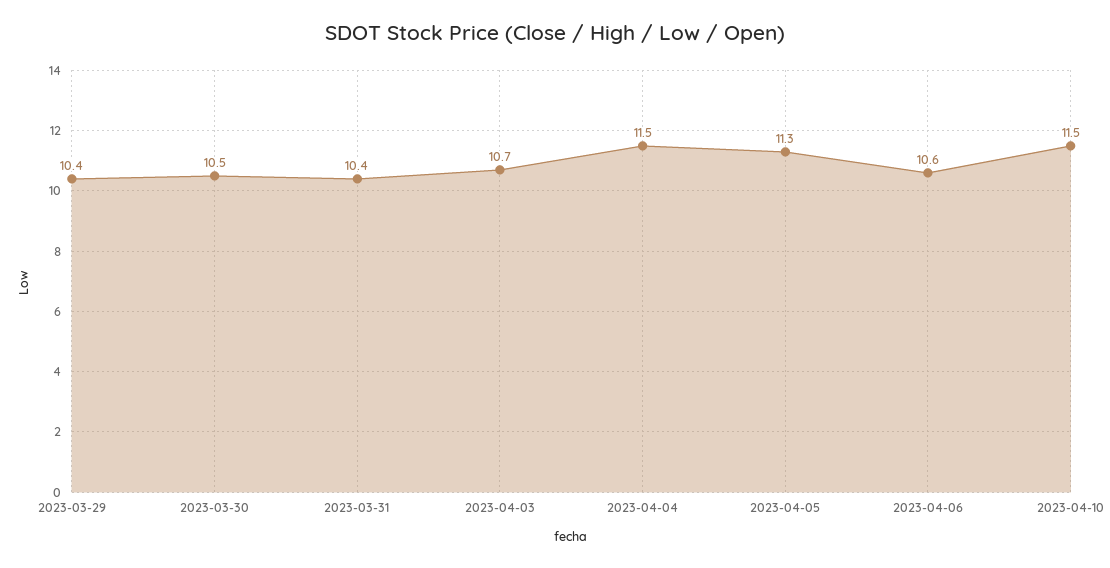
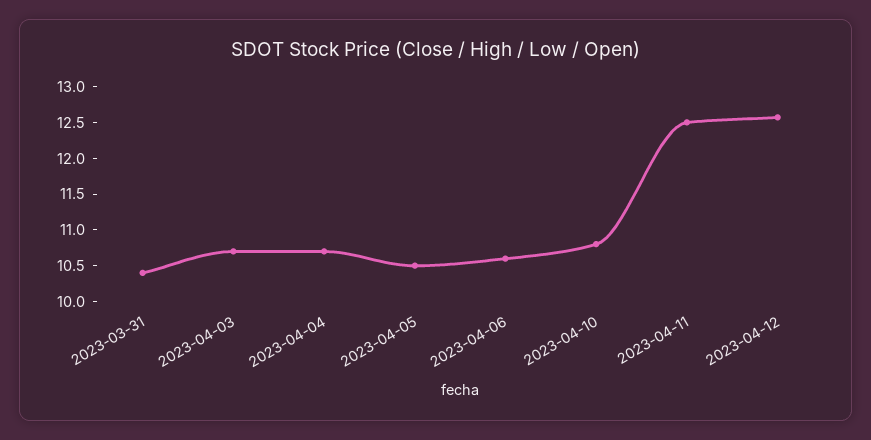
2023-03-29: 10.4 -> none
2023-03-30: 10.5 -> none
2023-04-04: 11.5 -> 10.75
2023-04-05: 11.3 -> 10.5
2023-04-10: 11.5 -> 10.75
2023-04-11: none -> 12.5
2023-04-12: none -> 12.5

